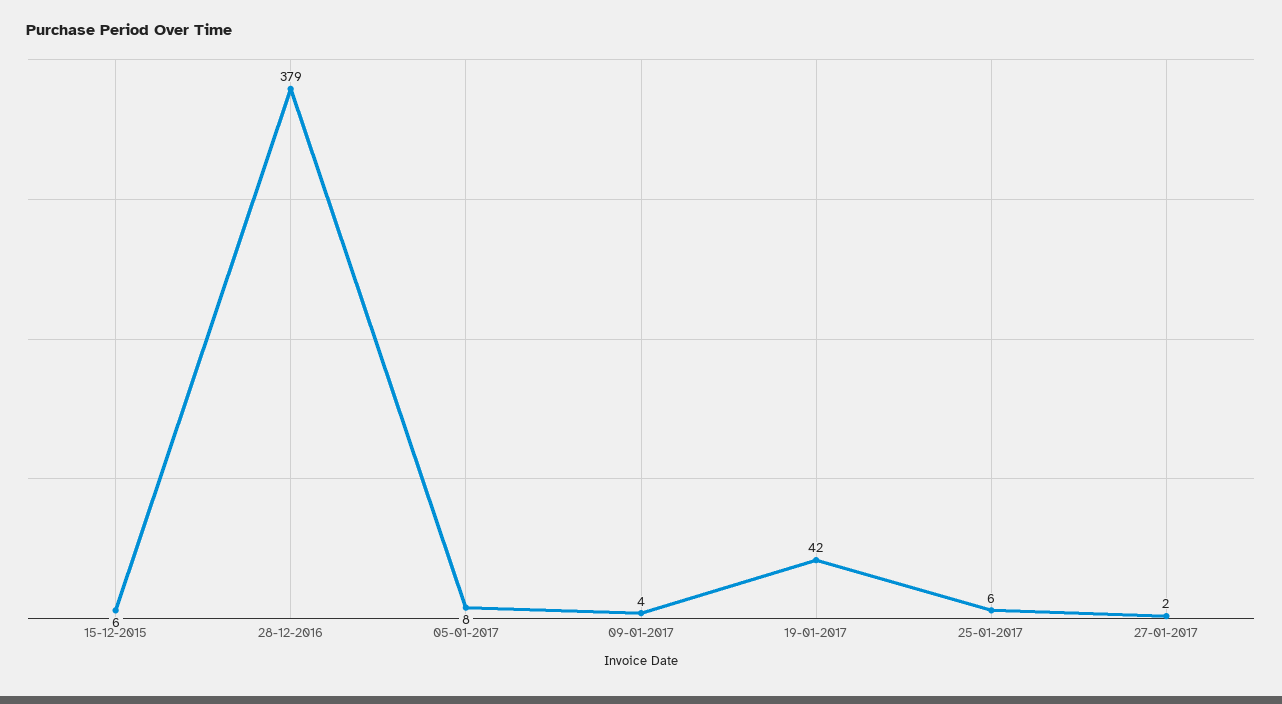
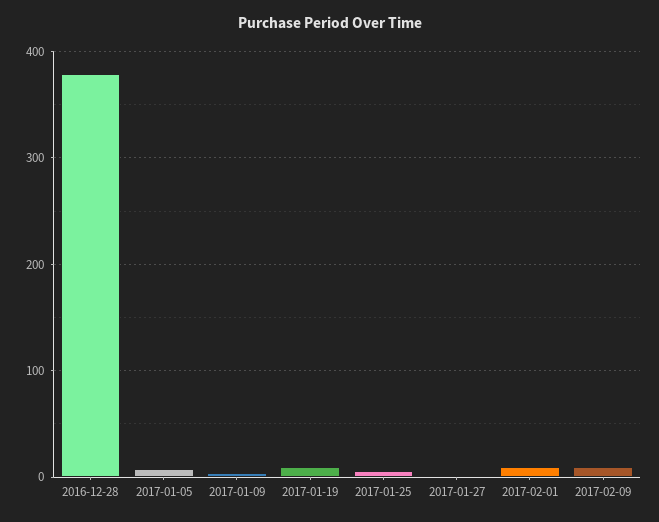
15-12-2015: 6 -> none
19-01-2017: 42 -> 10
2017-02-01: none -> 10
2017-02-09: none -> 10

